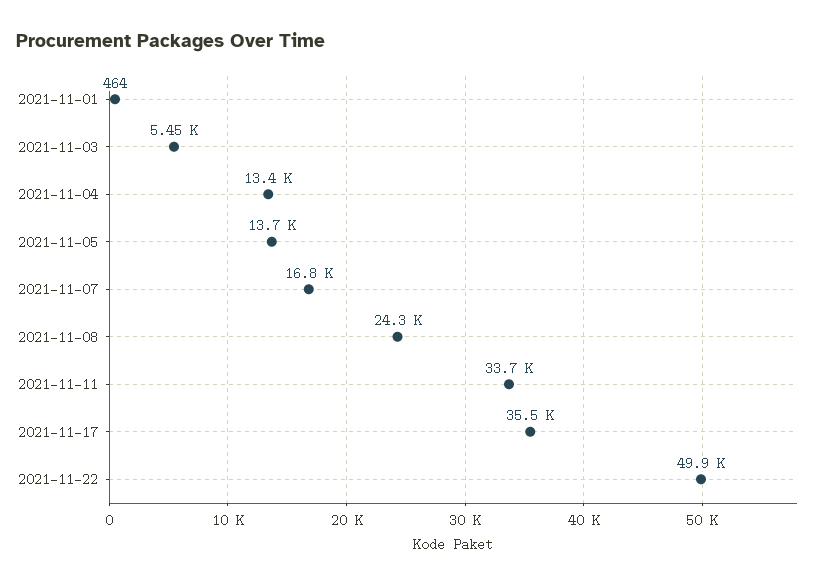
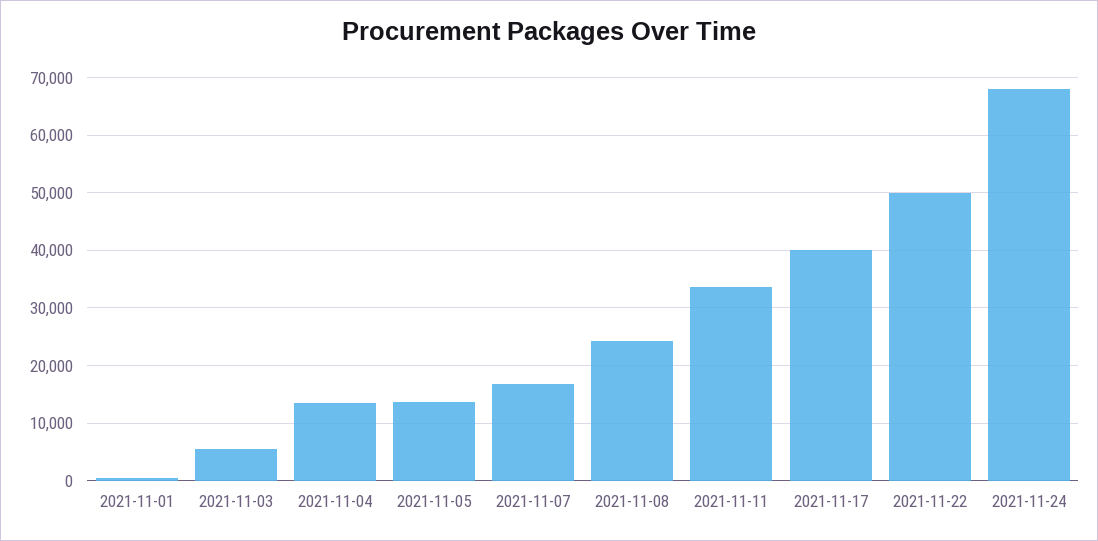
2021-11-17: 35500 -> 40000
2021-11-24: none -> 68000

